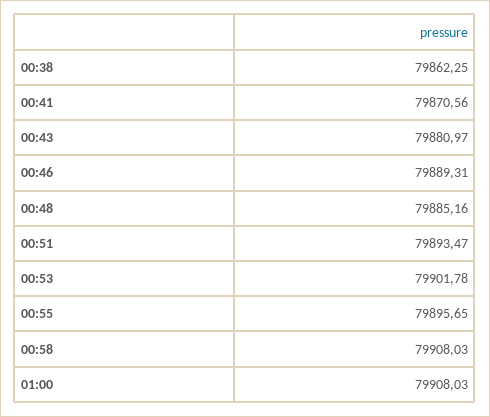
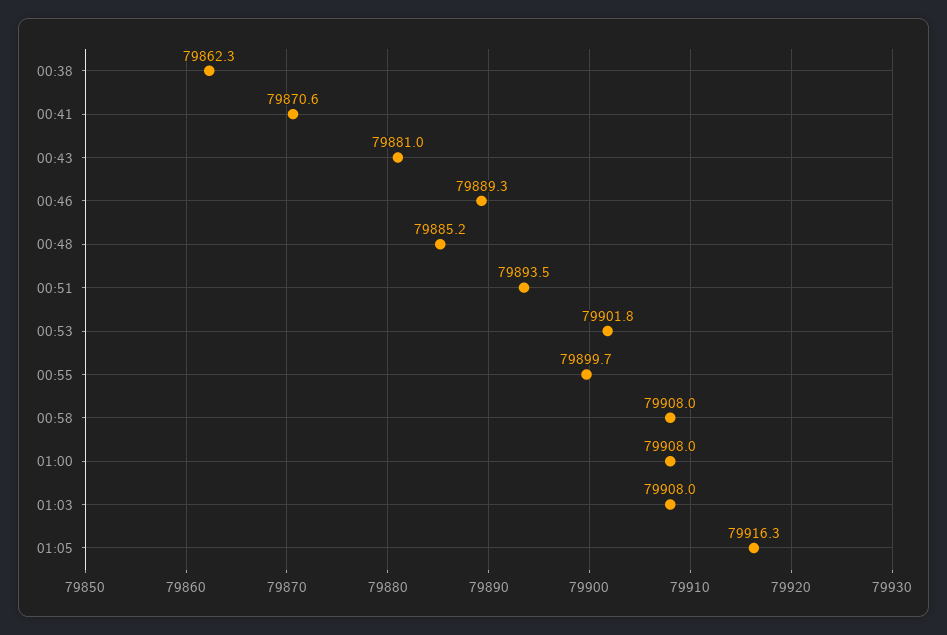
00:55: 79895.65 -> 79899.7
01:03: none -> 79908
01:05: none -> 79916.3

